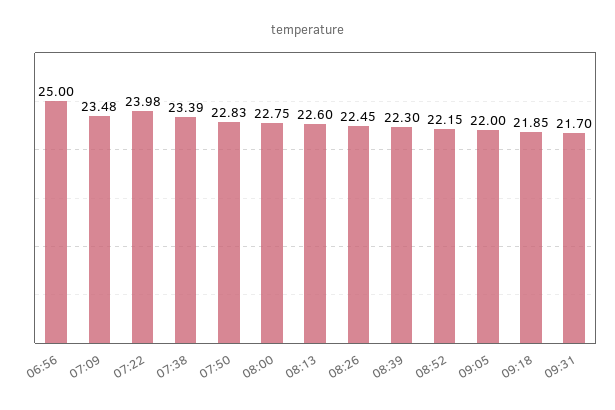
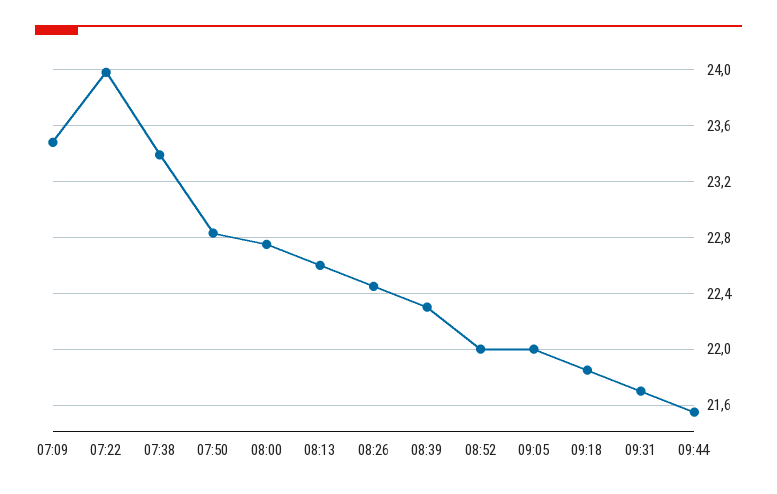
06:56: 25 -> none
08:52: 22.15 -> 22
09:44: none -> 21.55

